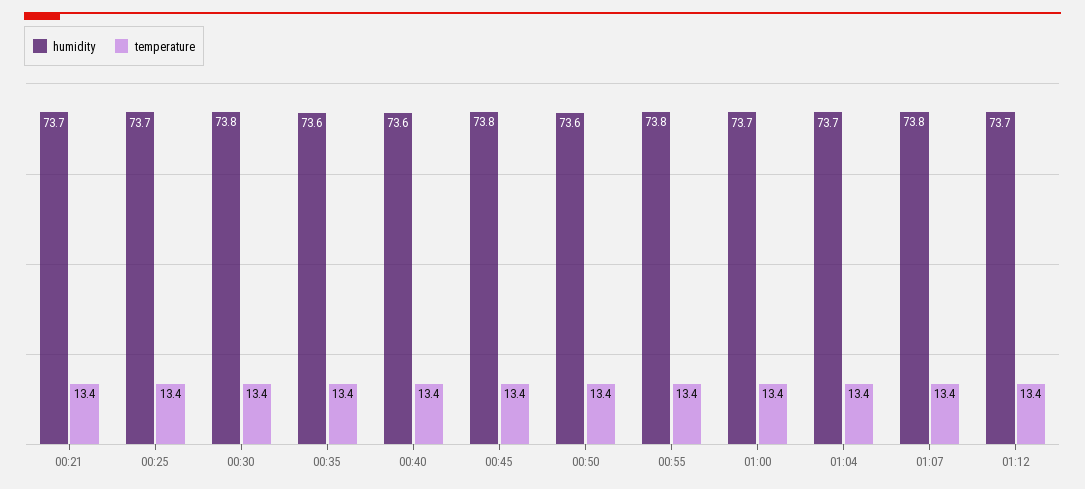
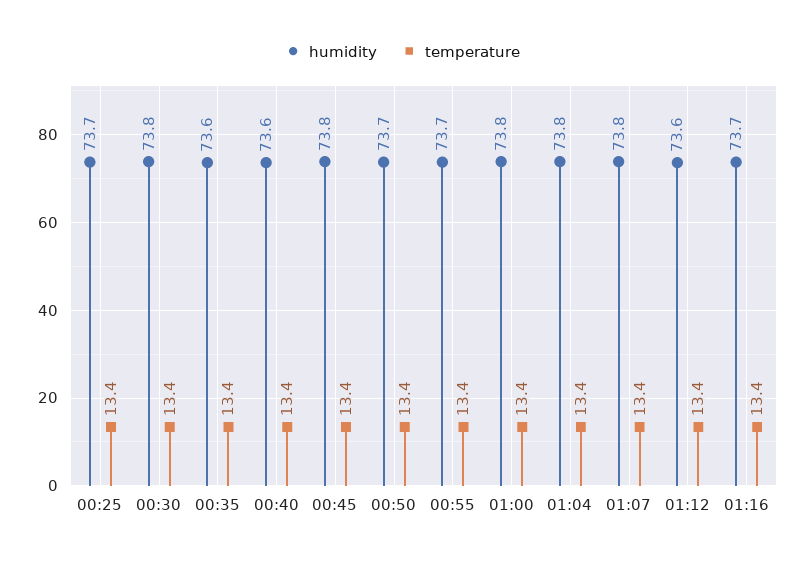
humidity, 00:21: 73.7 -> none
temperature, 00:21: 13.4 -> none
humidity, 00:50: 73.6 -> 73.7
humidity, 00:55: 73.8 -> 73.7
humidity, 01:00: 73.7 -> 73.8
humidity, 01:04: 73.7 -> 73.8
humidity, 01:12: 73.7 -> 73.6
humidity, 01:16: none -> 73.7
temperature, 01:16: none -> 13.4

